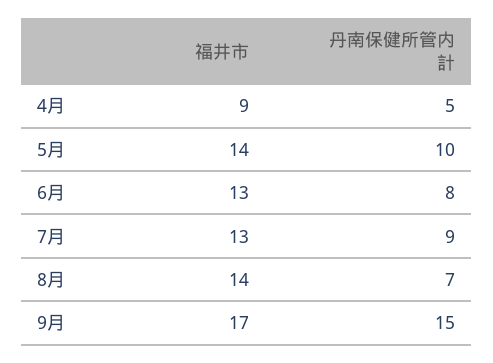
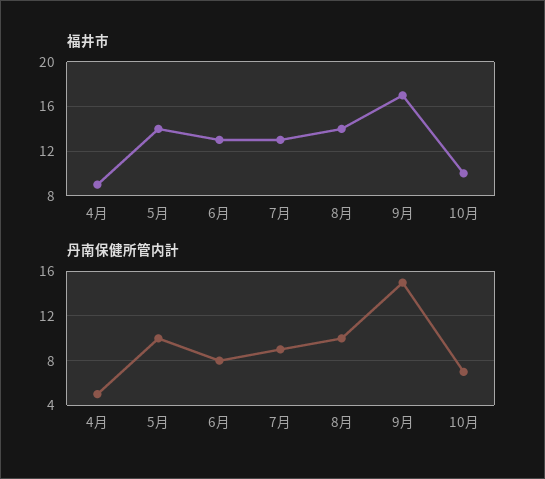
丹南保健所管内計, 8月: 7 -> 10
福井市, 10月: none -> 10
丹南保健所管内計, 10月: none -> 7

